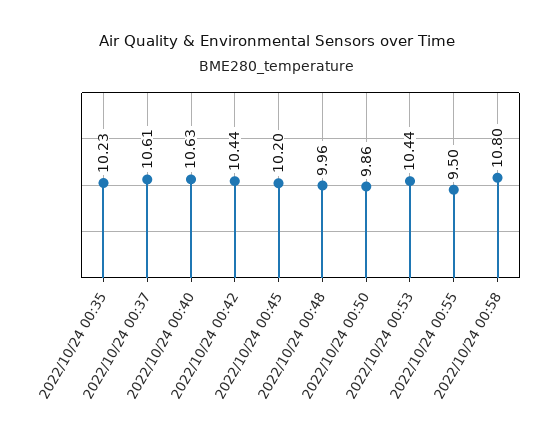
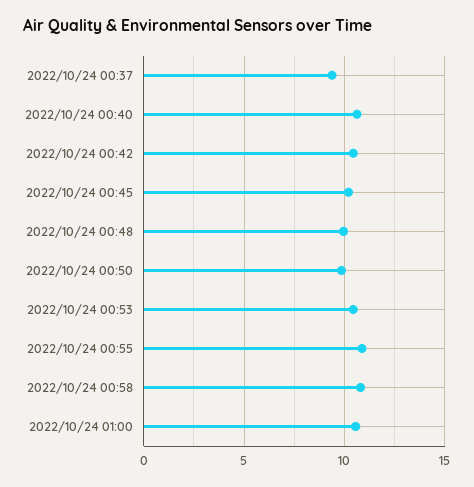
2022/10/24 00:35: 10.23 -> none
2022/10/24 00:37: 10.61 -> 9.5
2022/10/24 00:55: 9.5 -> 11
2022/10/24 01:00: none -> 10.5

